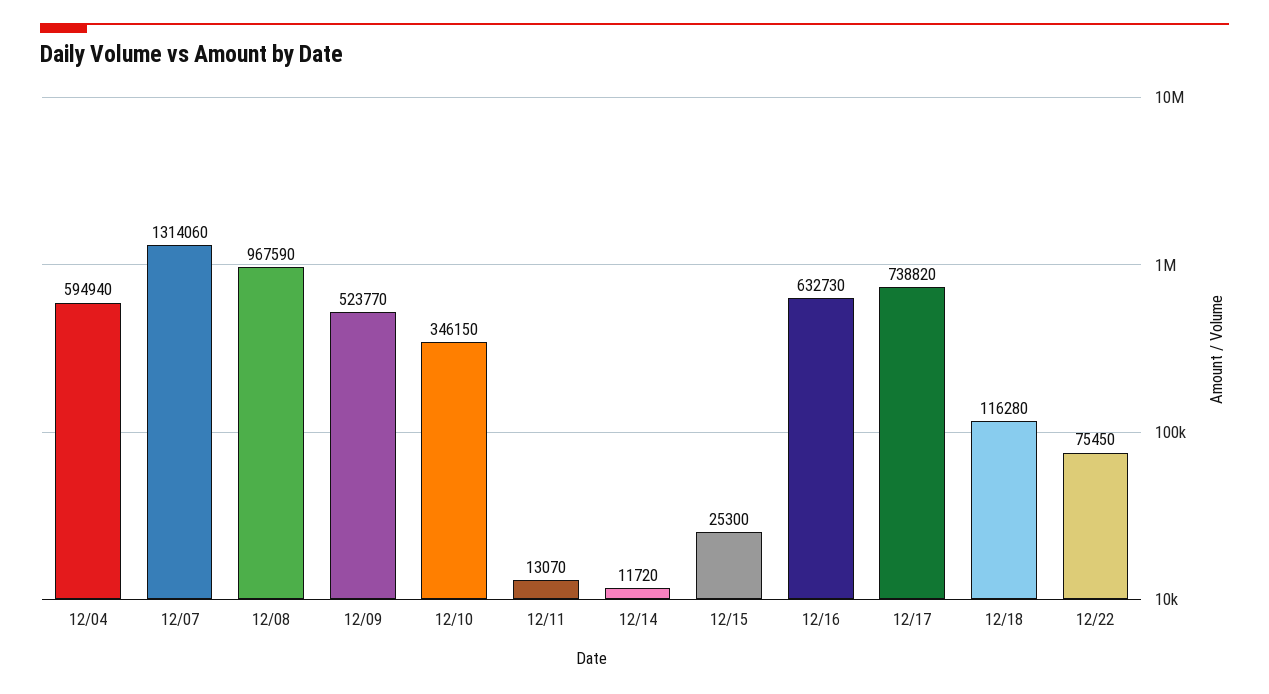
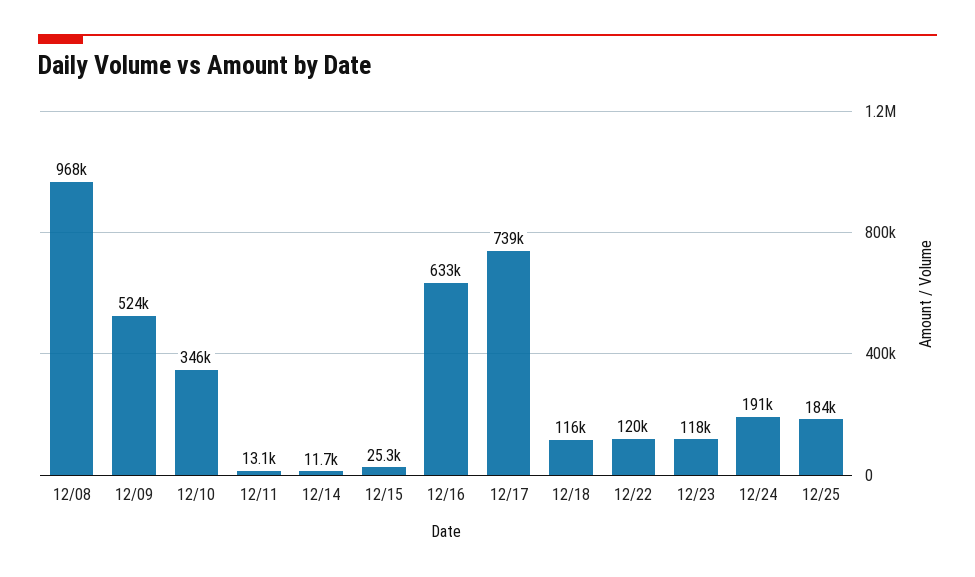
12/04: 594940 -> none
12/07: 1314060 -> none
12/22: 75450 -> 120000
12/23: none -> 118000
12/24: none -> 191000
12/25: none -> 184000

